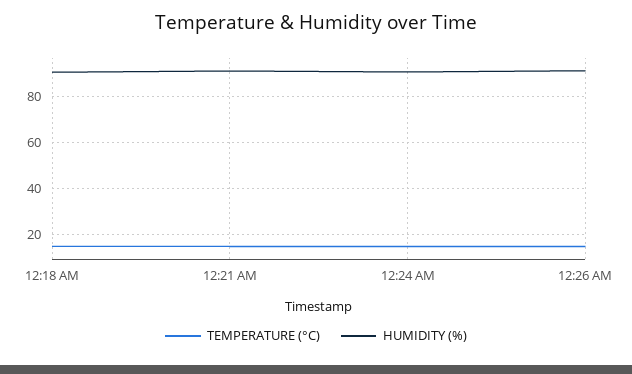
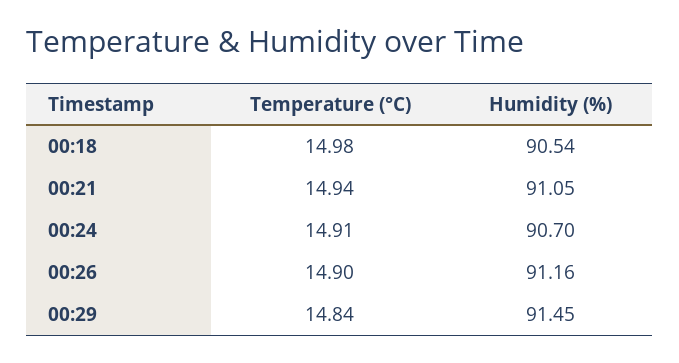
TEMPERATURE (°C), 00:29: none -> 14.84
HUMIDITY (%), 00:29: none -> 91.45

